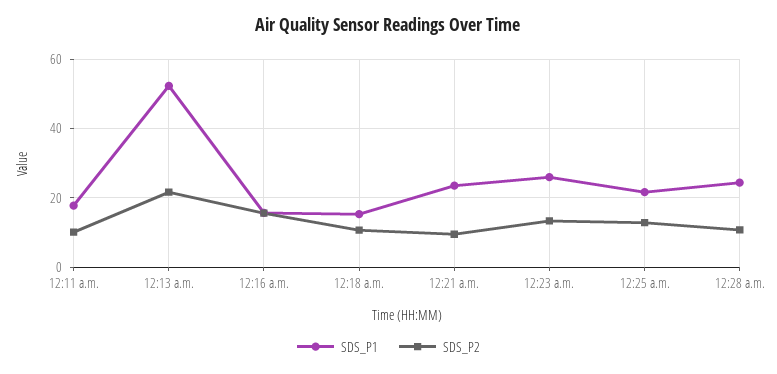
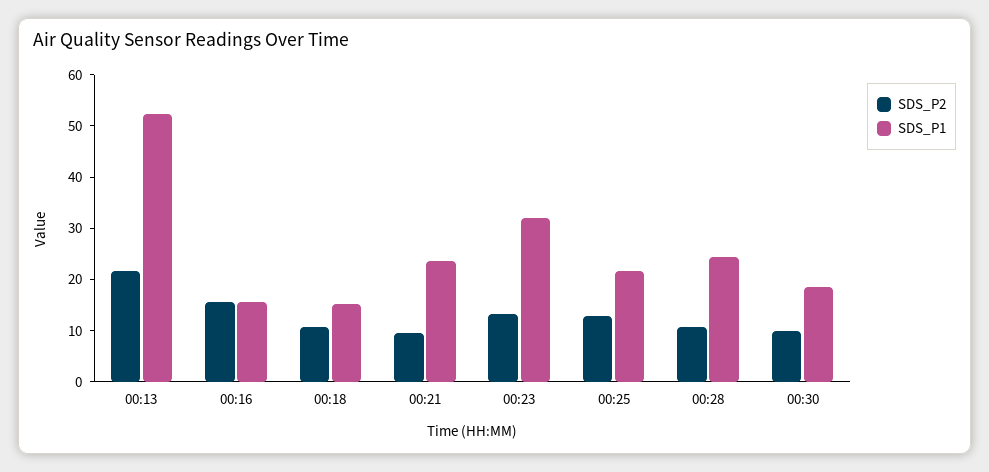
SDS_P1, 12:11 a.m.: 18 -> none
SDS_P2, 12:11 a.m.: 10 -> none
SDS_P1, 12:23 a.m.: 26 -> 32
SDS_P2, 00:30: none -> 10
SDS_P1, 00:30: none -> 18

